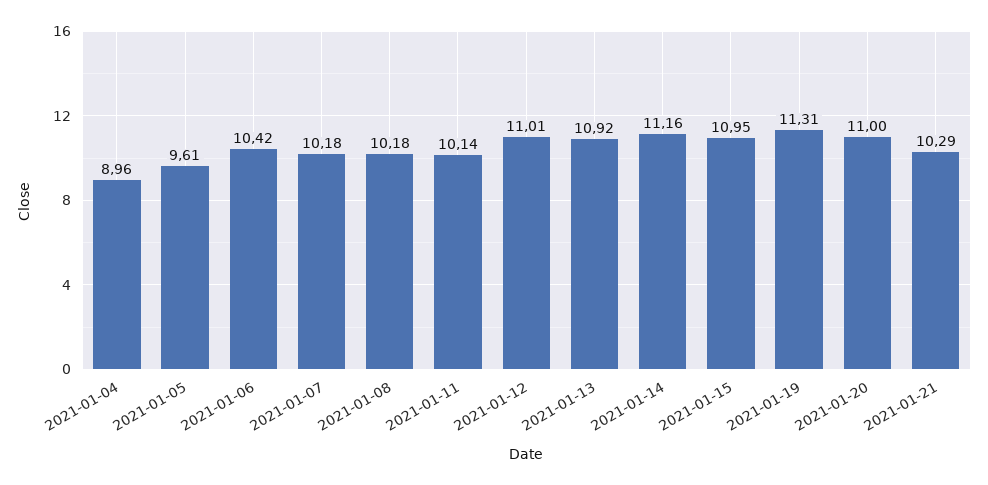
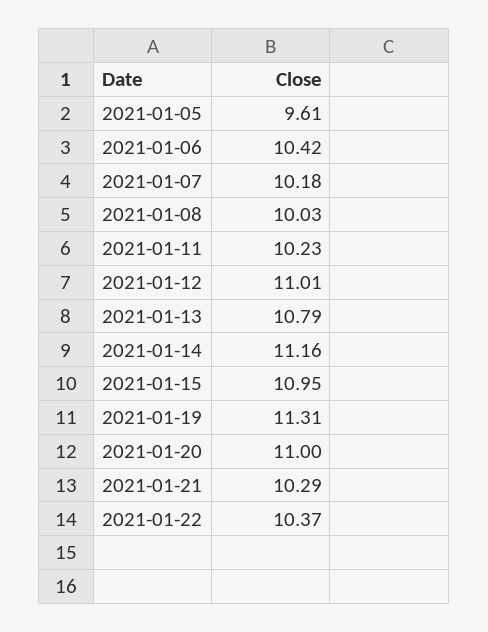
2021-01-04: 8.96 -> none
2021-01-08: 10.18 -> 10.03
2021-01-11: 10.14 -> 10.23
2021-01-13: 10.92 -> 10.79
2021-01-22: none -> 10.37

